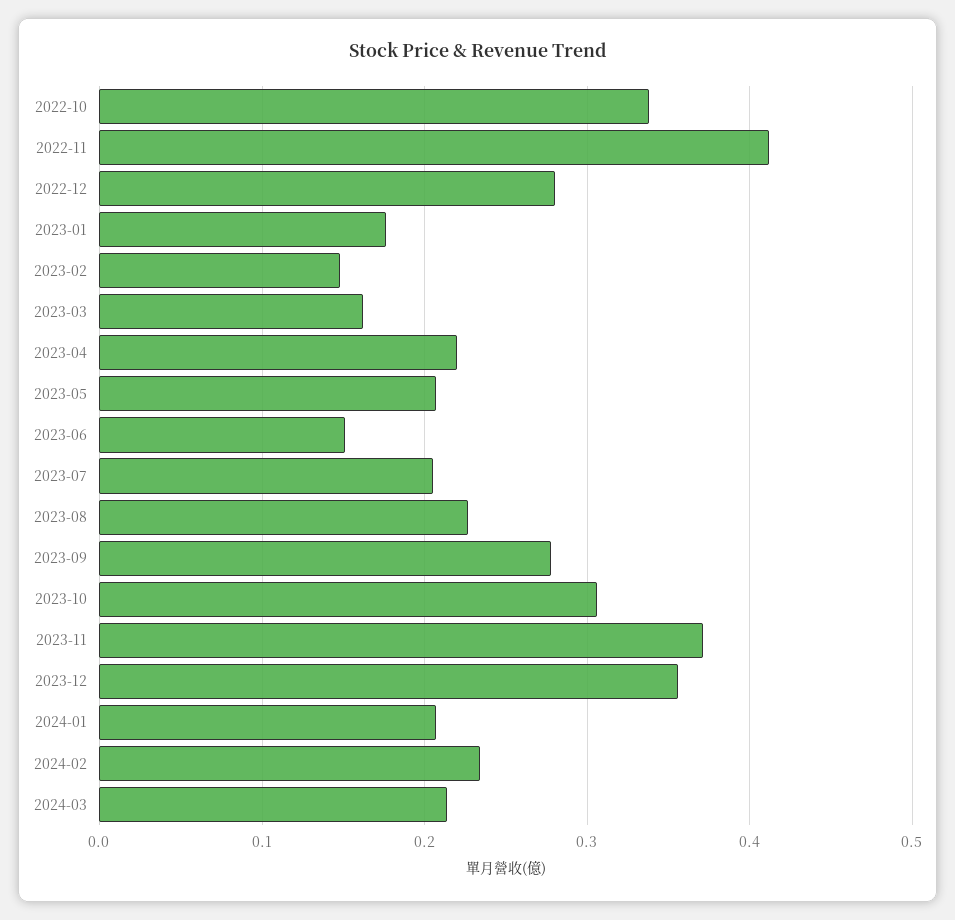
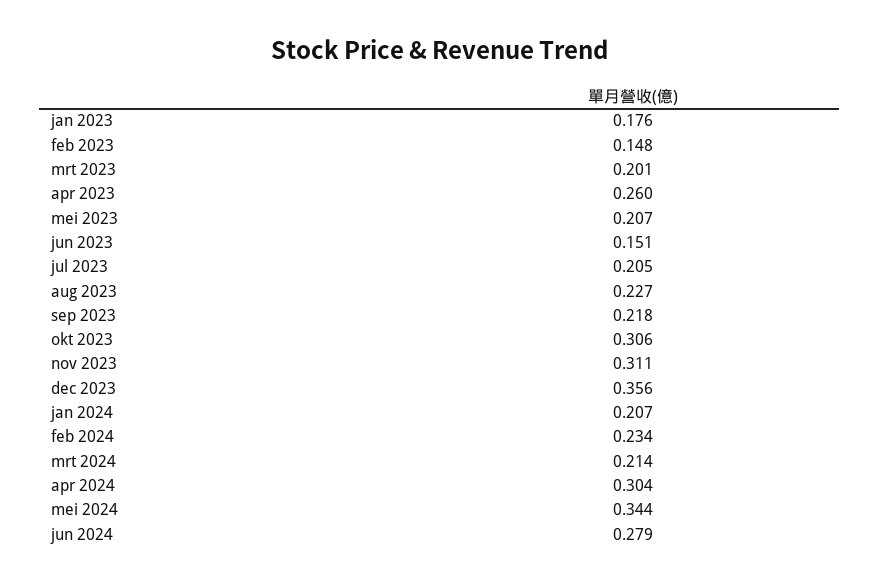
2022-10: 0.34 -> none
2022-11: 0.41 -> none
2022-12: 0.28 -> none
2023-03: 0.16 -> 0.201
2023-04: 0.22 -> 0.26
2023-09: 0.28 -> 0.218
2023-11: 0.37 -> 0.311
apr 2024: none -> 0.304
mei 2024: none -> 0.344
jun 2024: none -> 0.279

